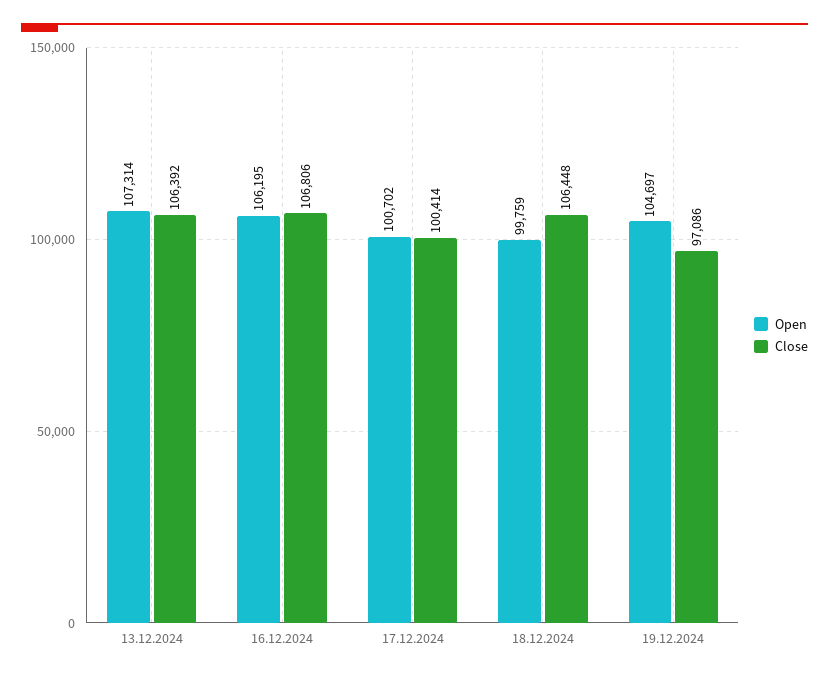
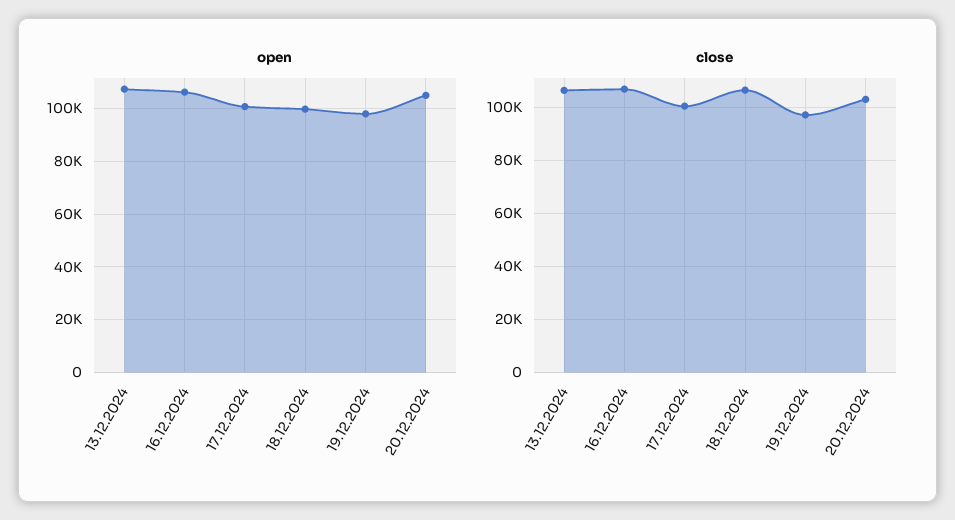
Open, 19.12.2024: 104697 -> 97500
Open, 20.12.2024: none -> 105000
Close, 20.12.2024: none -> 102500

